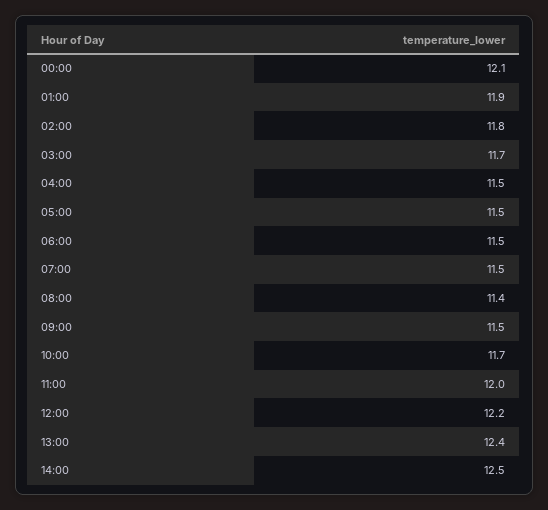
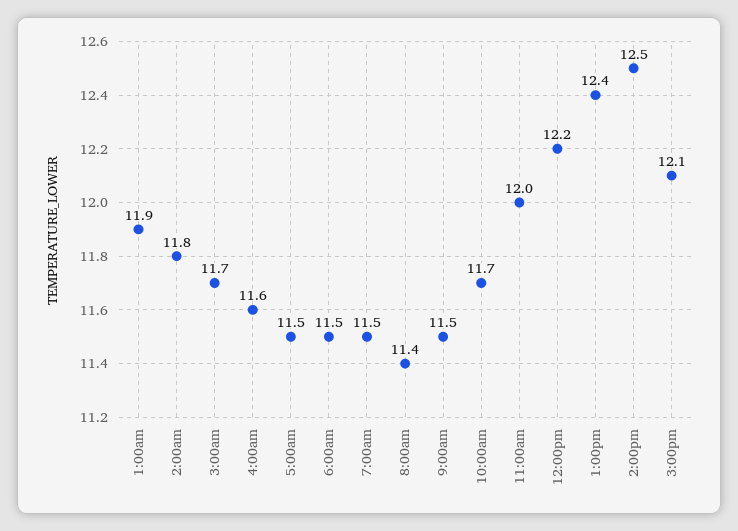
00:00: 12.1 -> none
04:00: 11.5 -> 11.6
3:00pm: none -> 12.1

